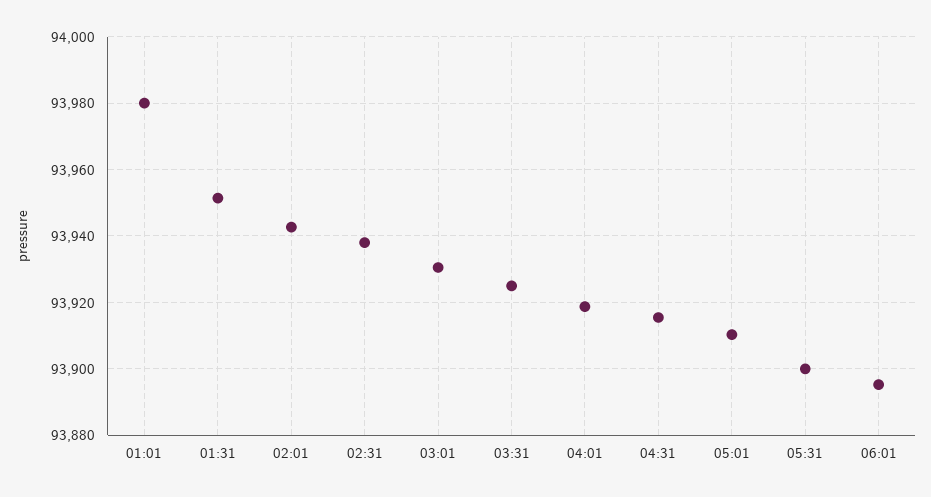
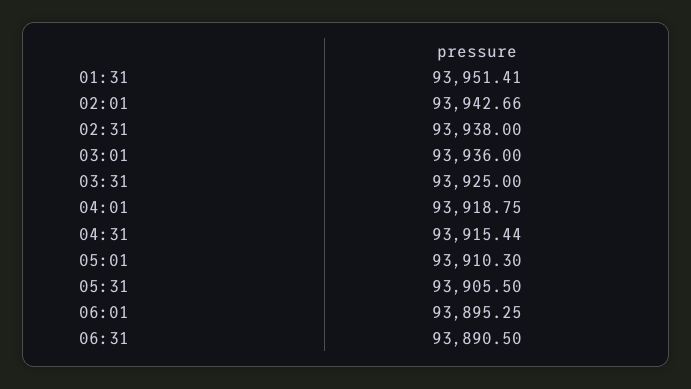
01:01: 93980 -> none
03:01: 93930 -> 93936
05:31: 93900 -> 93905.5
06:31: none -> 93890.5

